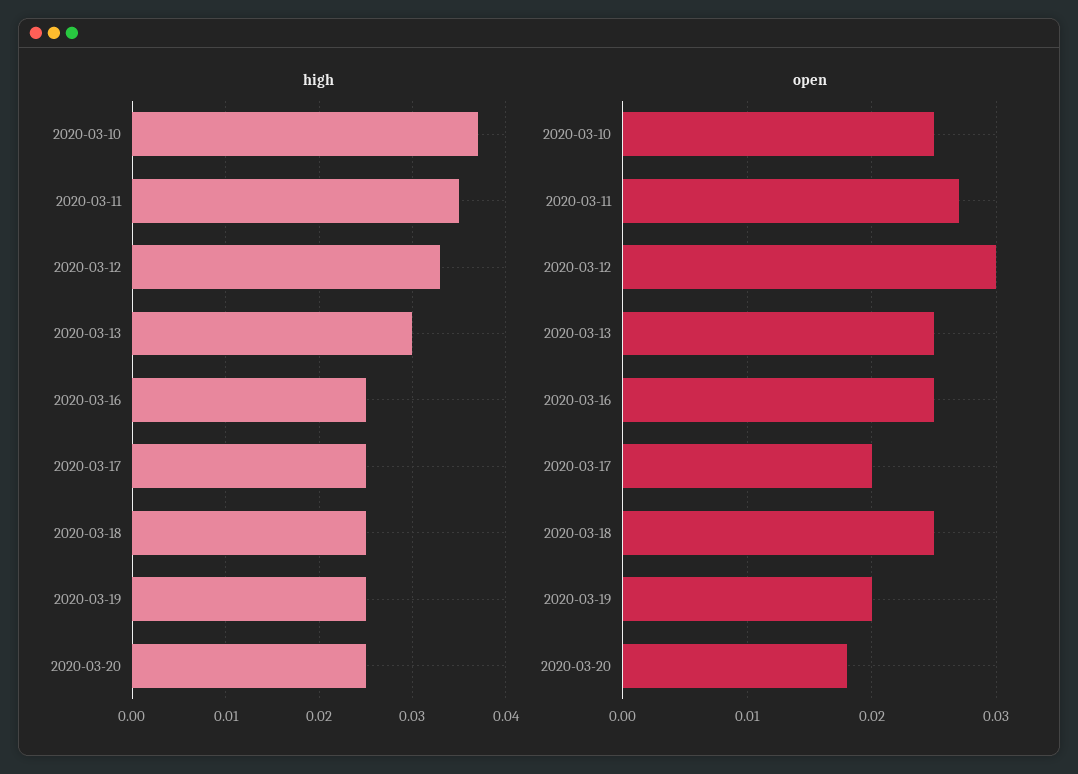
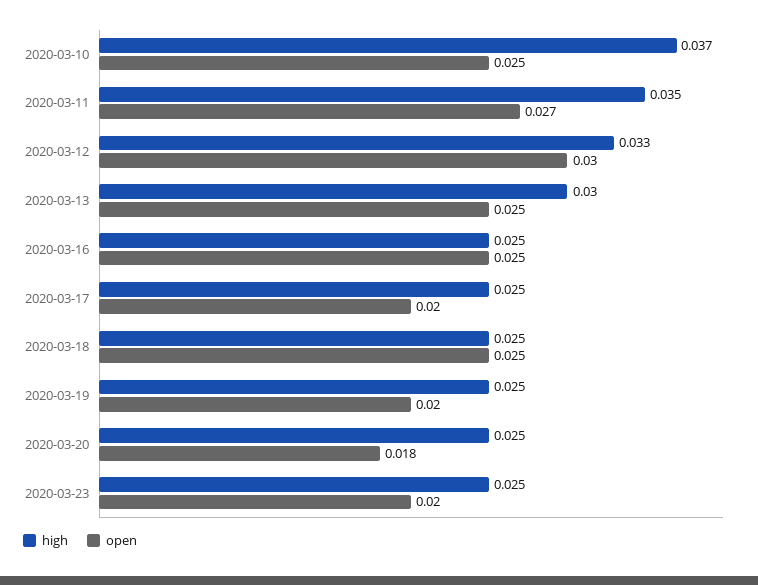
high, 2020-03-23: none -> 0.025
open, 2020-03-23: none -> 0.02

